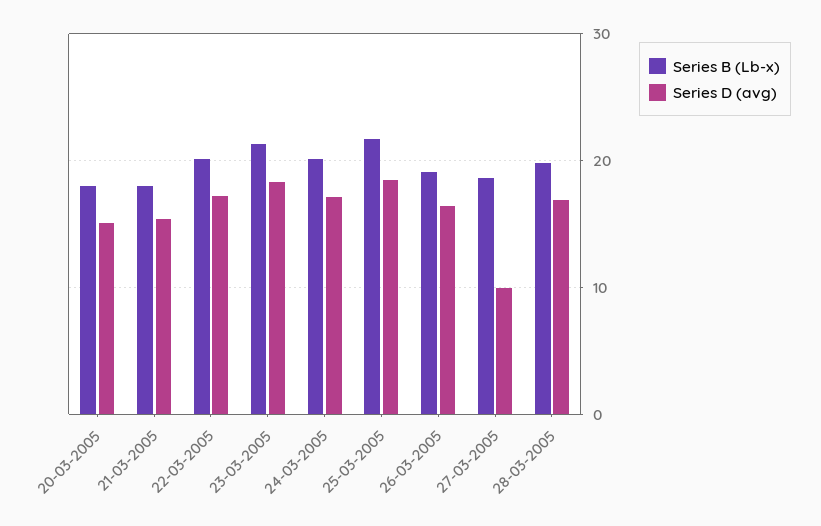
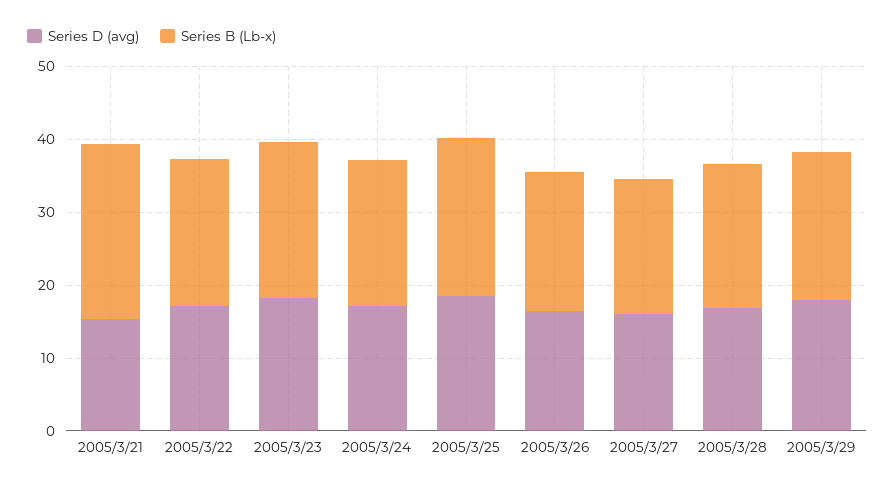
Series B (Lb-x), 20-03-2005: 18 -> none
Series D (avg), 20-03-2005: 15 -> none
Series B (Lb-x), 21-03-2005: 18 -> 24
Series D (avg), 27-03-2005: 10 -> 16
Series D (avg), 2005/3/29: none -> 18
Series B (Lb-x), 2005/3/29: none -> 20

